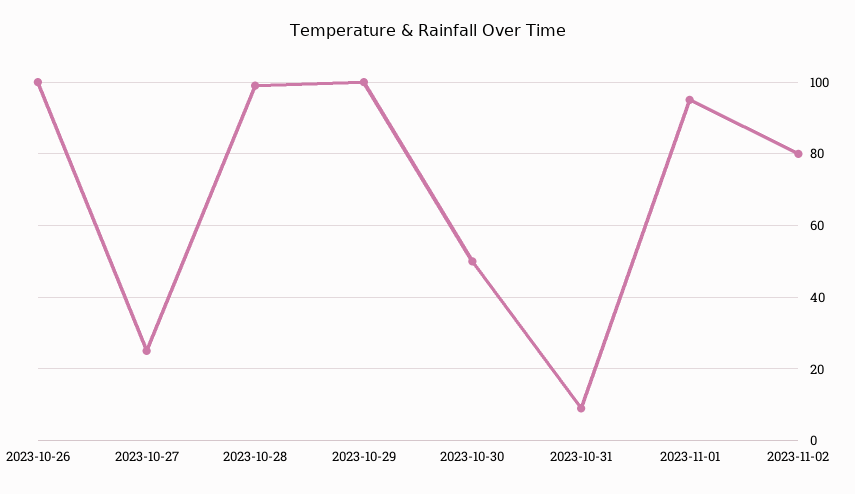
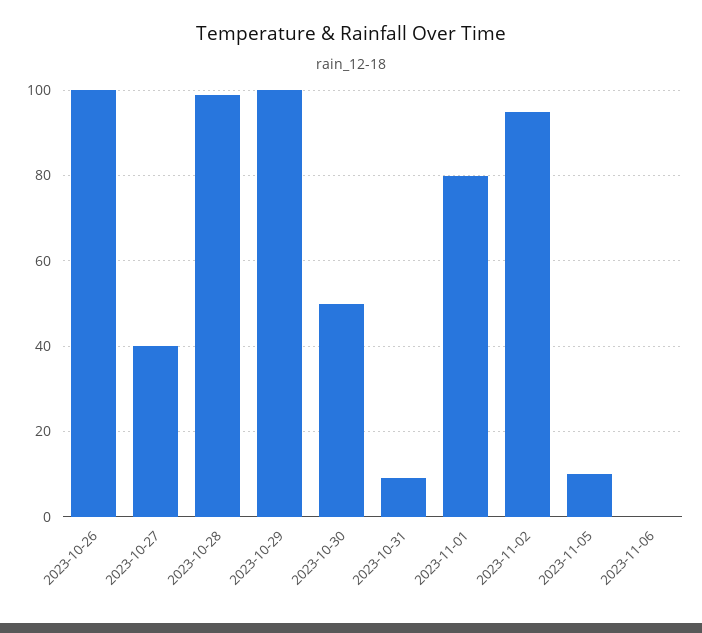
2023-10-27: 25 -> 40
2023-11-01: 95 -> 80
2023-11-02: 80 -> 95
2023-11-05: none -> 10
2023-11-06: none -> 0

